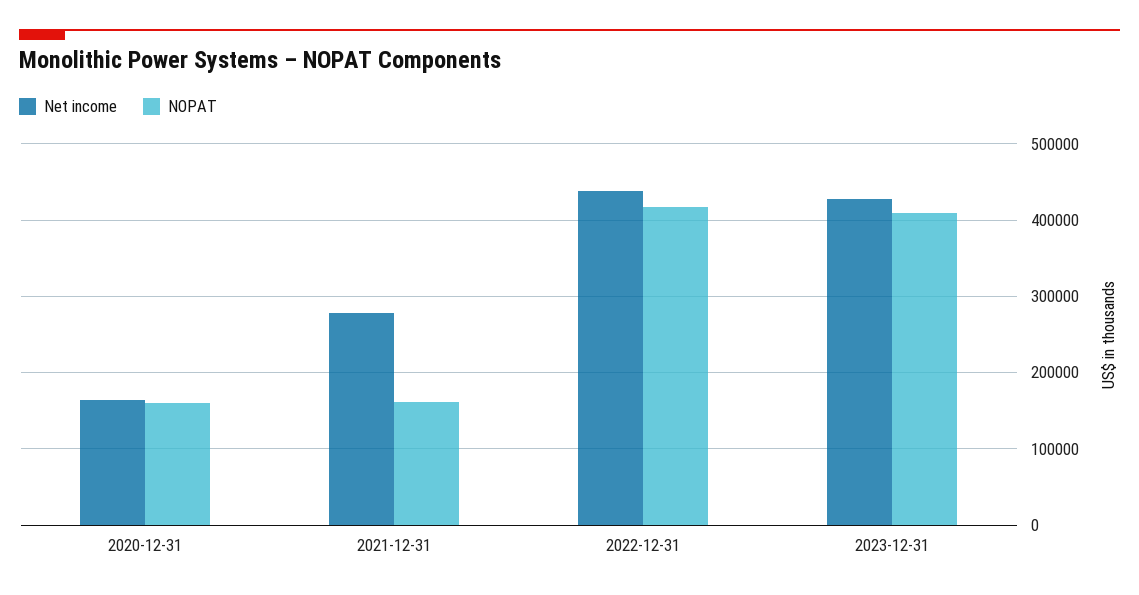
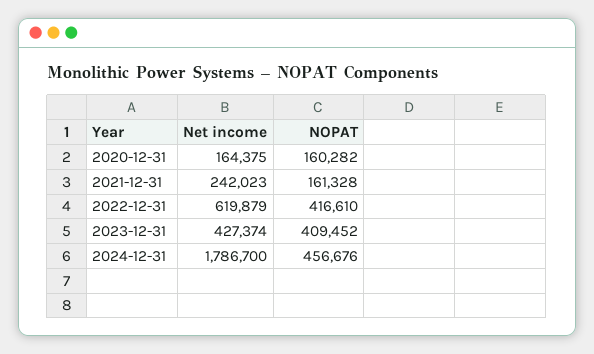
Net income, 2021-12-31: 280000 -> 242023
Net income, 2022-12-31: 440000 -> 619879
Net income, 2024-12-31: none -> 1786700
NOPAT, 2024-12-31: none -> 456676

